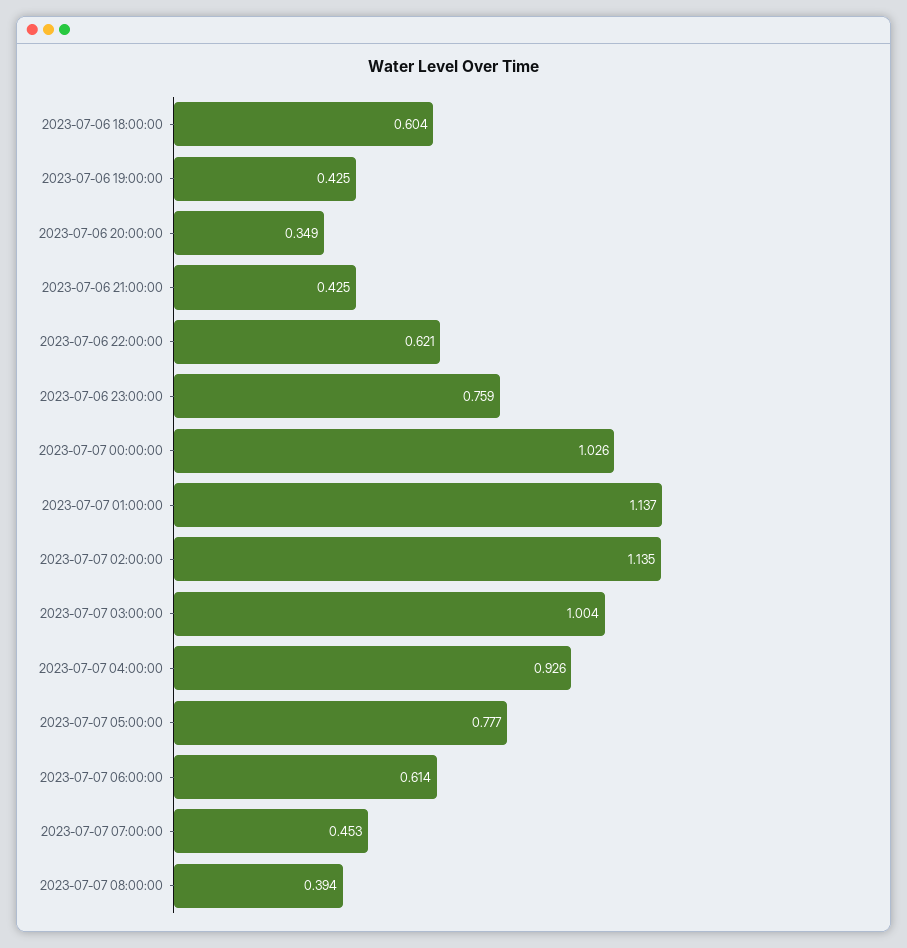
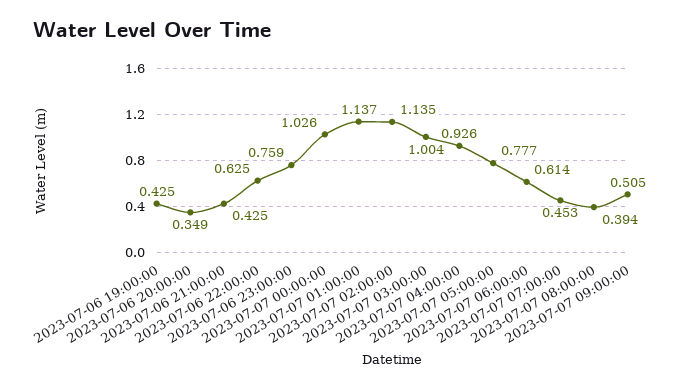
2023-07-06 18:00:00: 0.604 -> none
2023-07-06 22:00:00: 0.621 -> 0.625
2023-07-07 09:00:00: none -> 0.505

